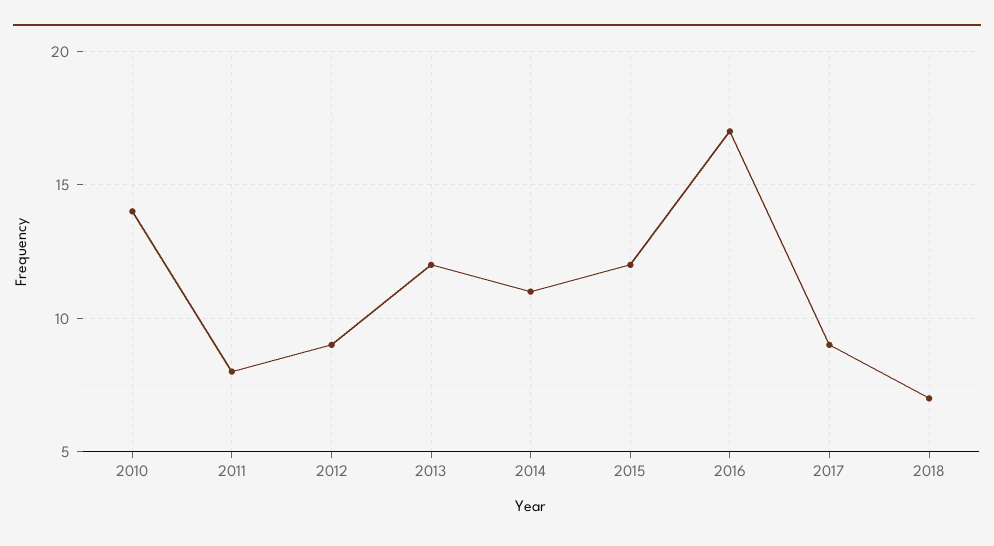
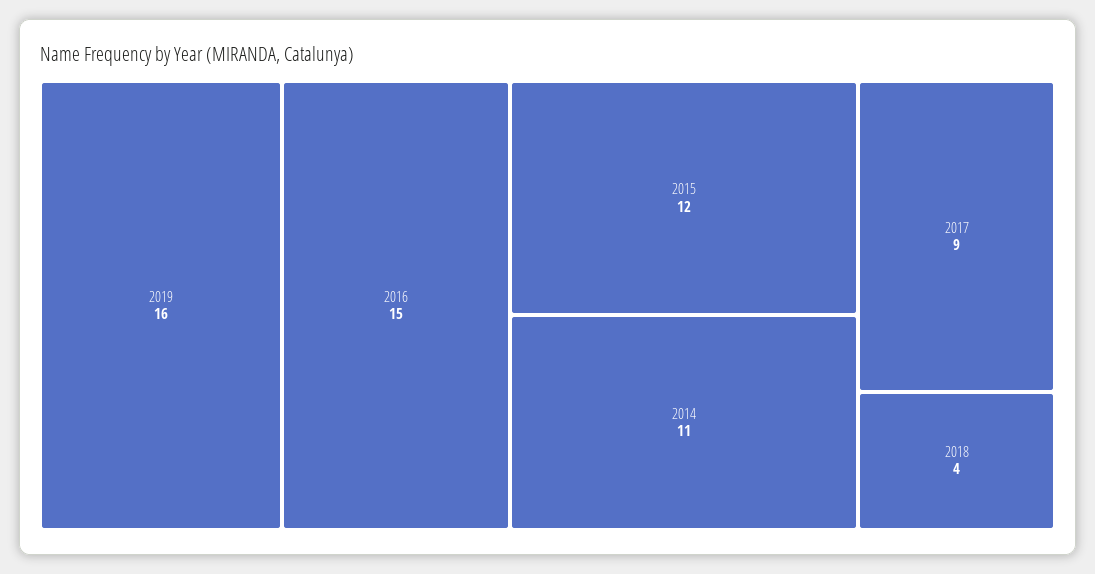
2010: 14 -> none
2011: 8 -> none
2012: 9 -> none
2013: 12 -> none
2016: 17 -> 15
2018: 7 -> 4
2019: none -> 16

